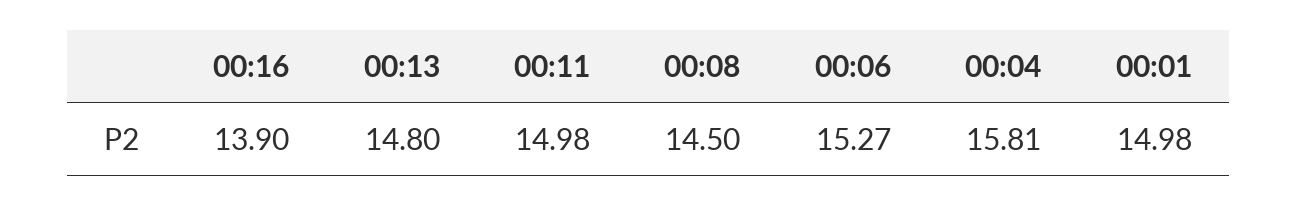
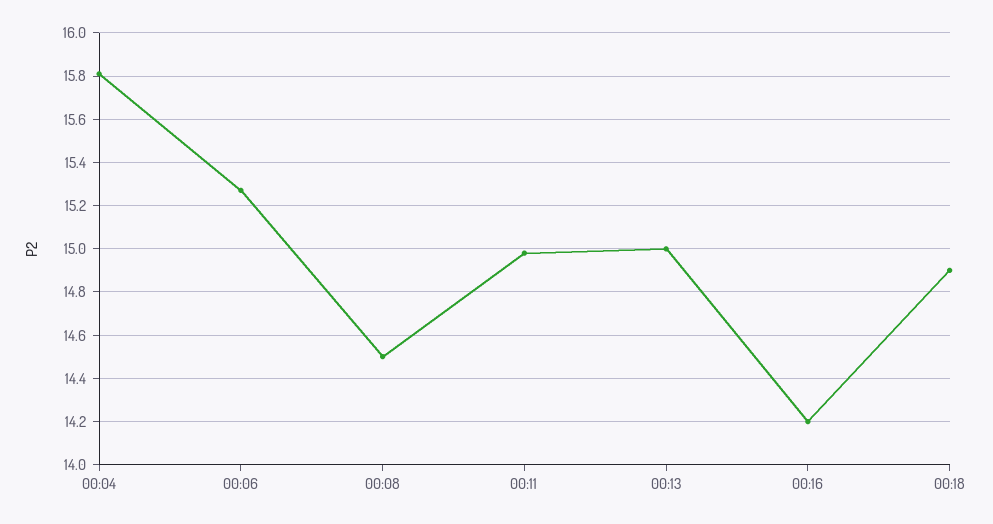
00:16: 13.9 -> 14.2
00:13: 14.8 -> 15
00:01: 14.98 -> none
00:18: none -> 14.9

